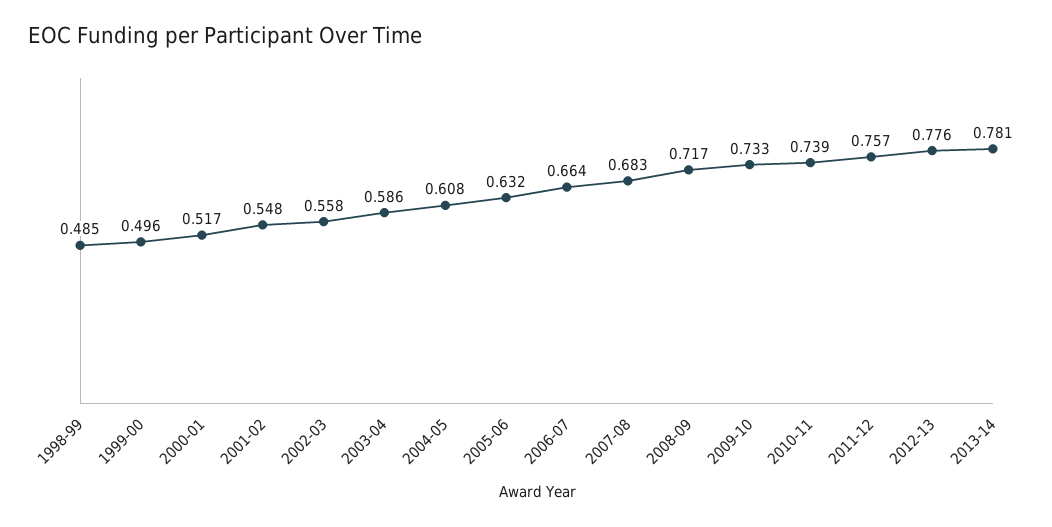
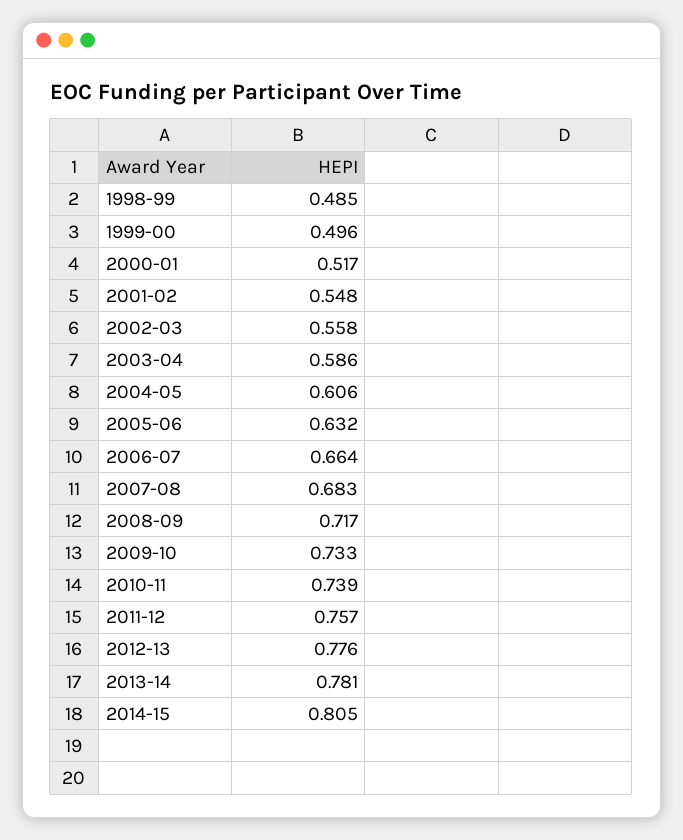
2004-05: 0.608 -> 0.606
2014-15: none -> 0.805

